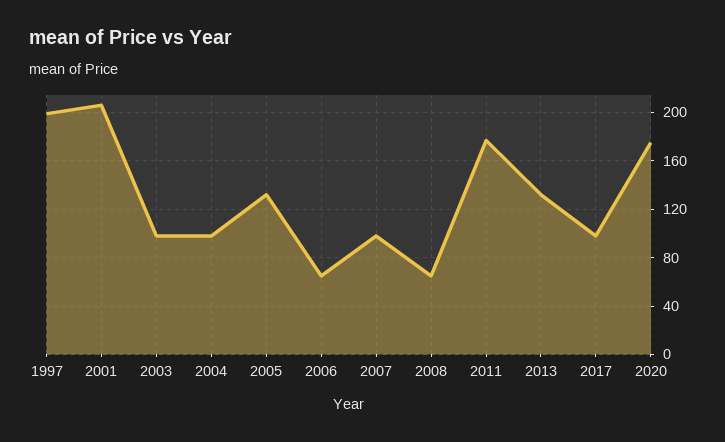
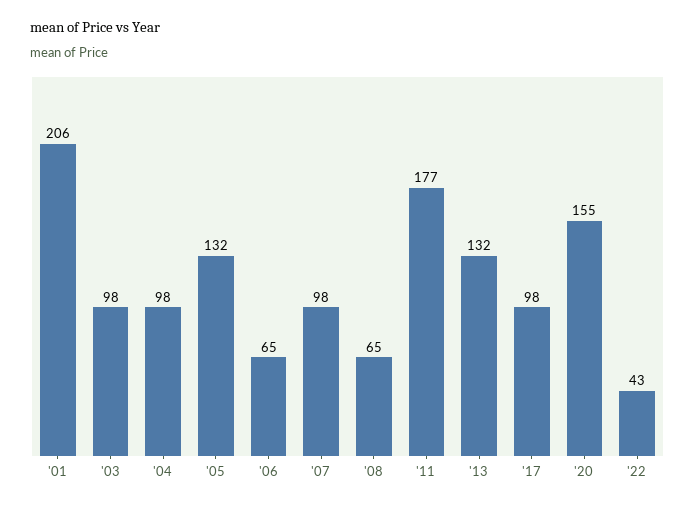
1997: 200 -> none
2020: 175 -> 155
'22: none -> 43

